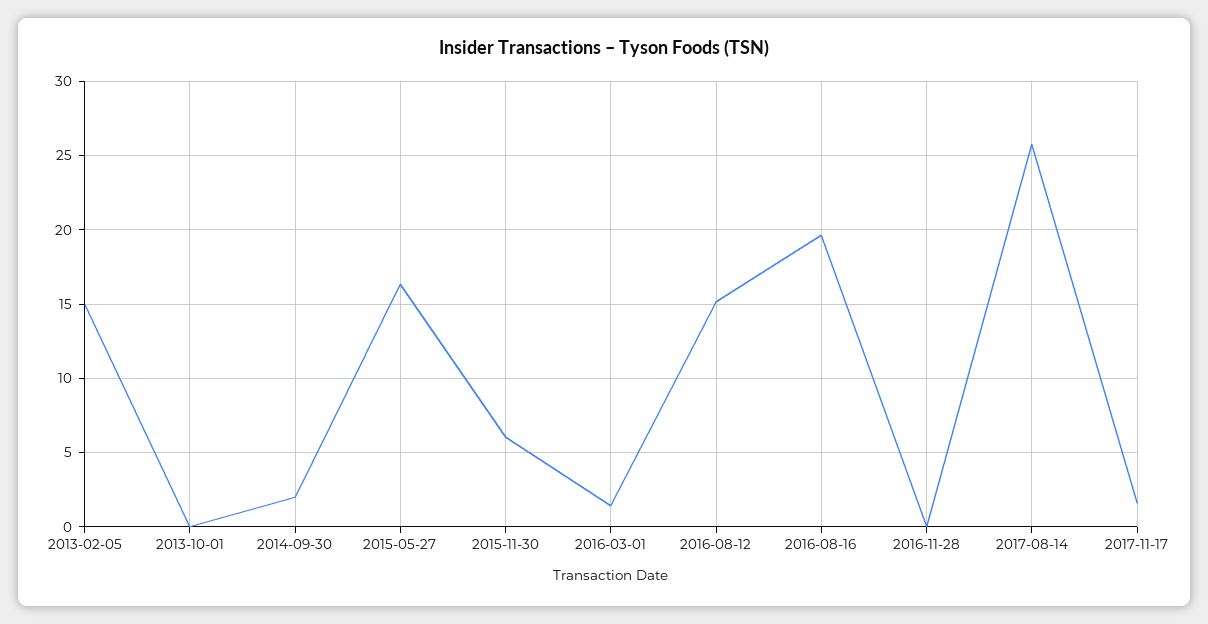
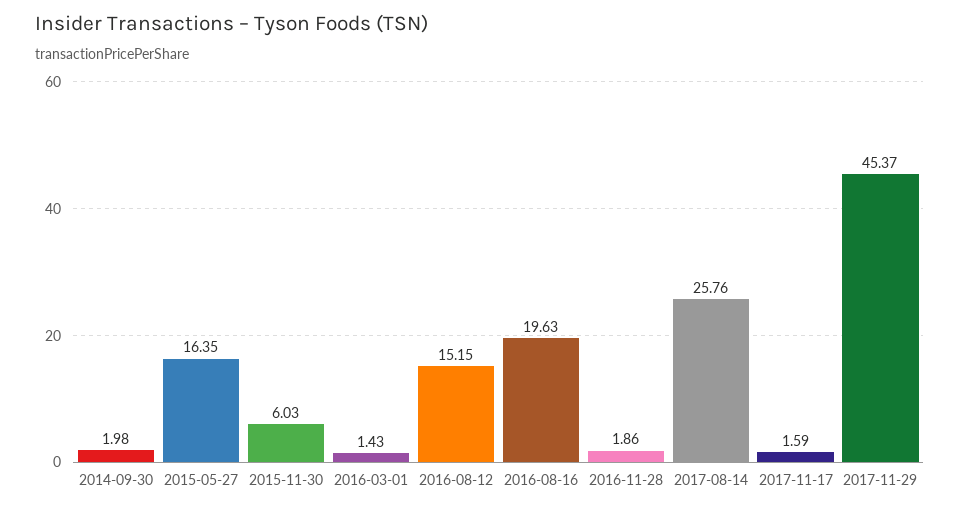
2013-02-05: 15 -> none
2013-10-01: 0 -> none
2016-11-28: 0 -> 1.86
2017-11-29: none -> 45.37

